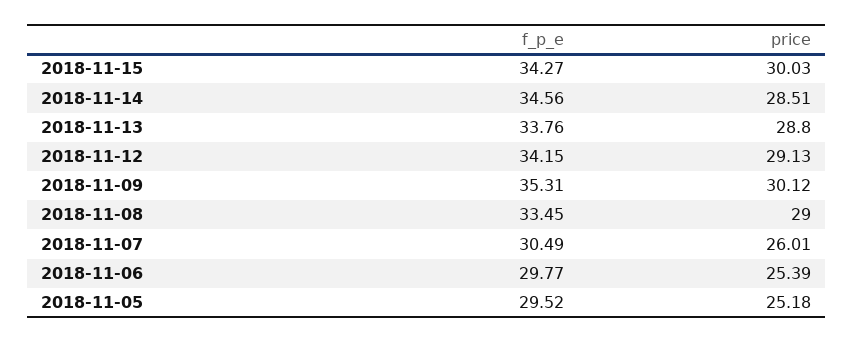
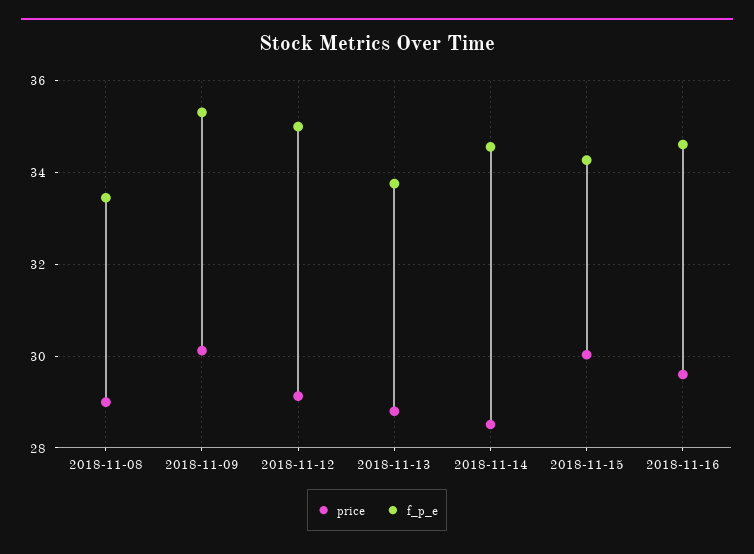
f_p_e, 2018-11-12: 34.15 -> 35
f_p_e, 2018-11-07: 30.49 -> none
price, 2018-11-07: 26.01 -> none
f_p_e, 2018-11-06: 29.77 -> none
price, 2018-11-06: 25.39 -> none
f_p_e, 2018-11-05: 29.52 -> none
price, 2018-11-05: 25.18 -> none
price, 2018-11-16: none -> 29.6
f_p_e, 2018-11-16: none -> 34.6

